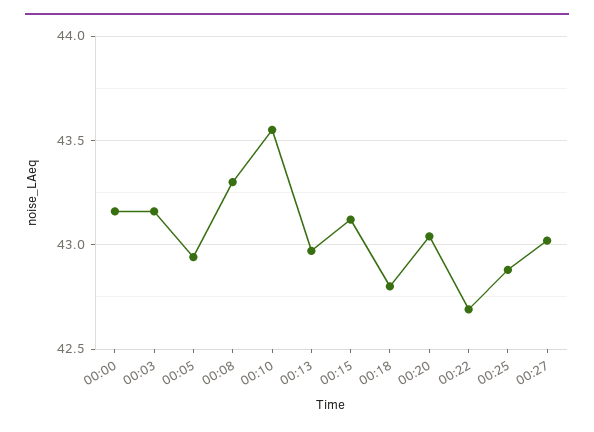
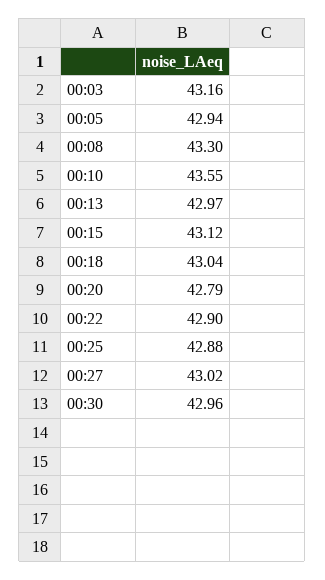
00:00: 43.15 -> none
00:18: 42.8 -> 43.04
00:20: 43.05 -> 42.79
00:22: 42.7 -> 42.9
00:30: none -> 42.96

